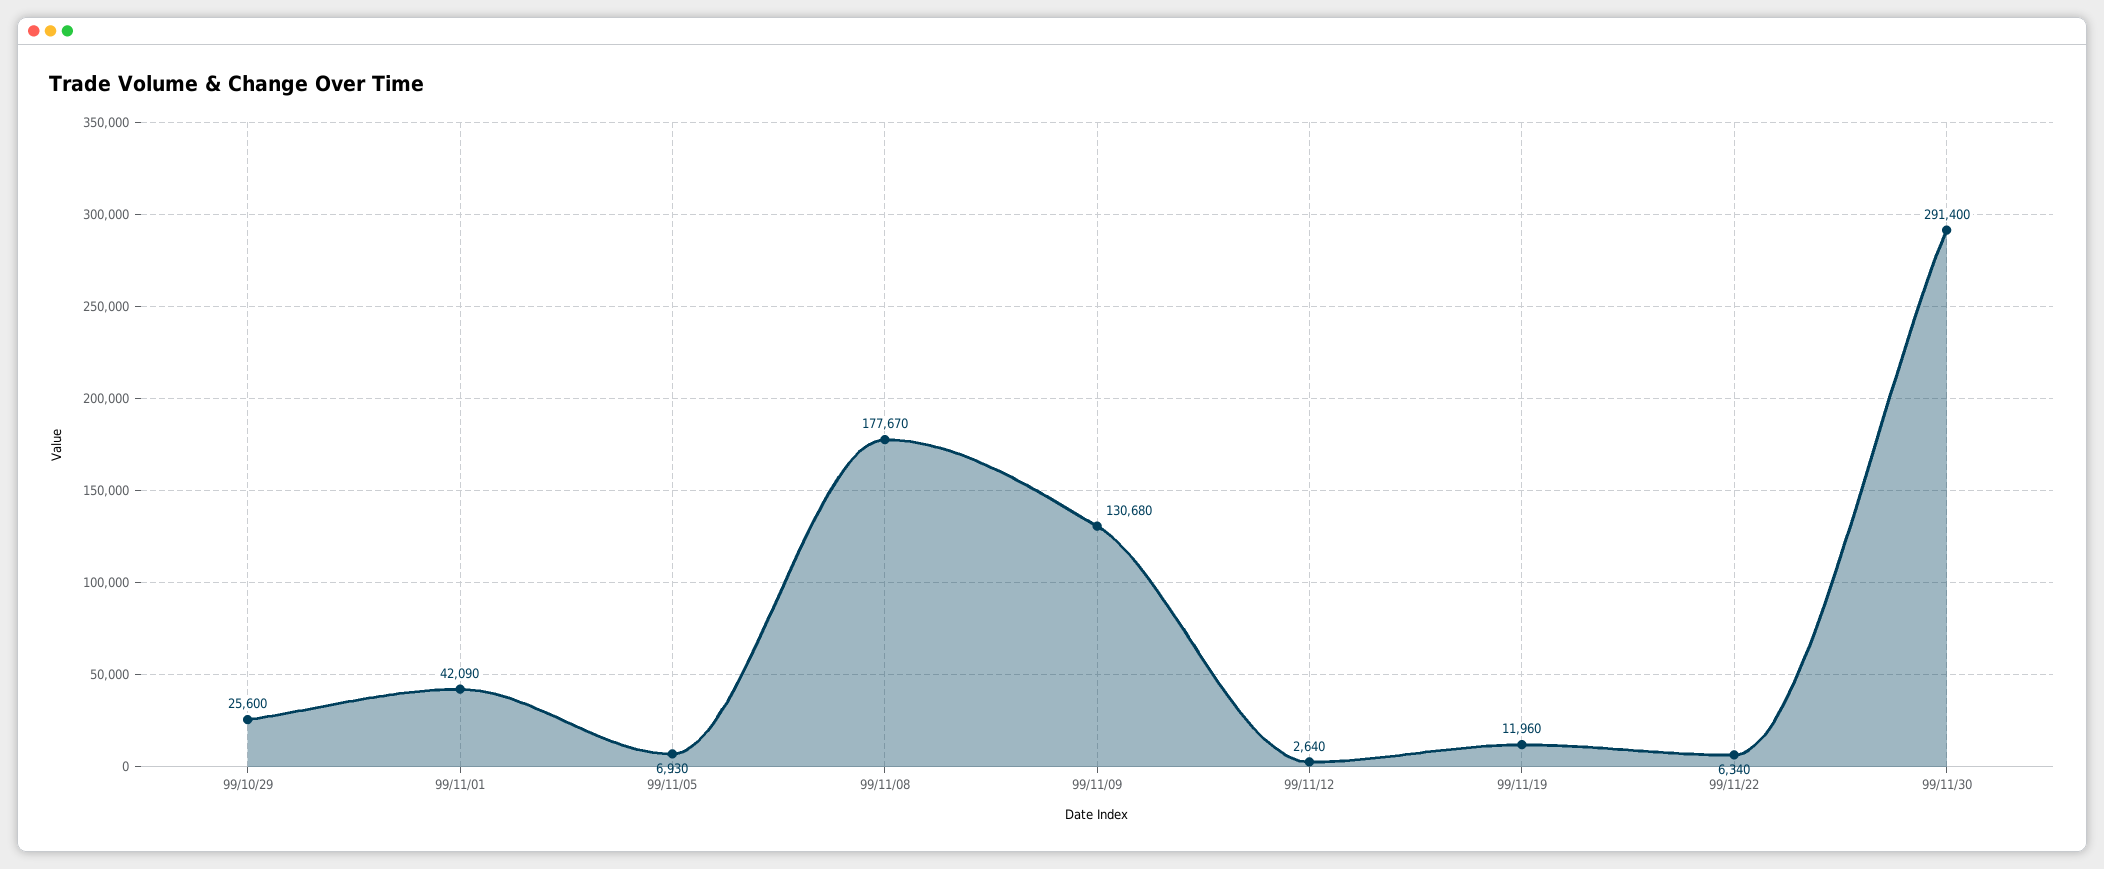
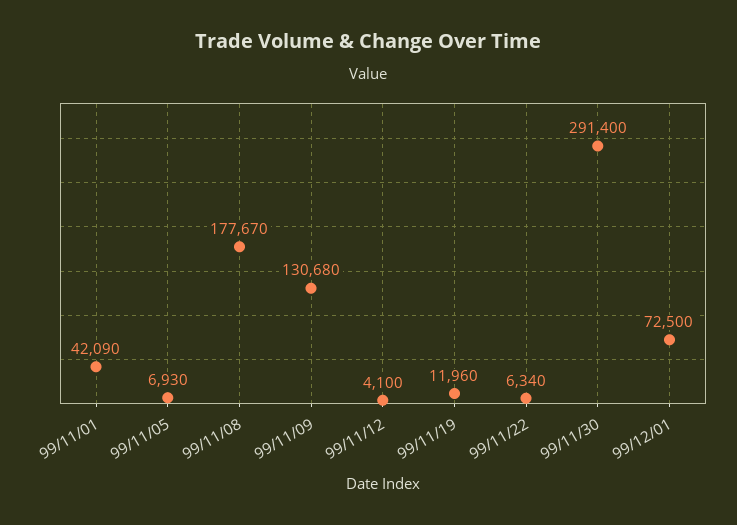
99/10/29: 25600 -> none
99/11/12: 2640 -> 4100
99/12/01: none -> 72500

